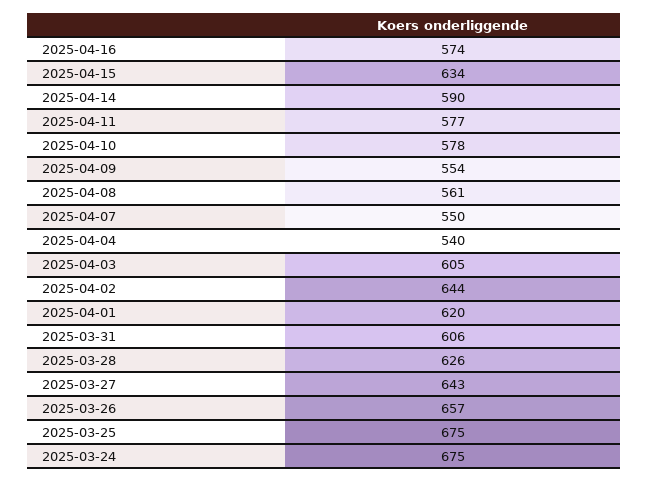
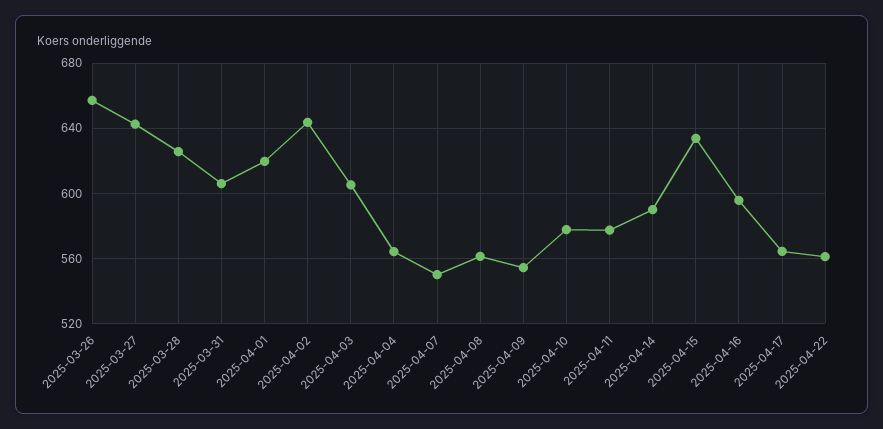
2025-04-16: 574 -> 595
2025-04-04: 540 -> 565
2025-03-25: 675 -> none
2025-03-24: 675 -> none
2025-04-17: none -> 565
2025-04-22: none -> 560

